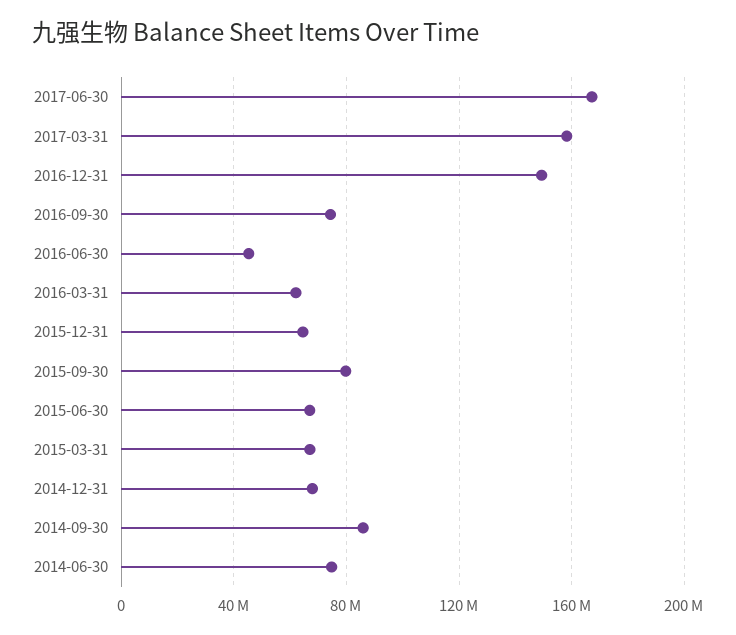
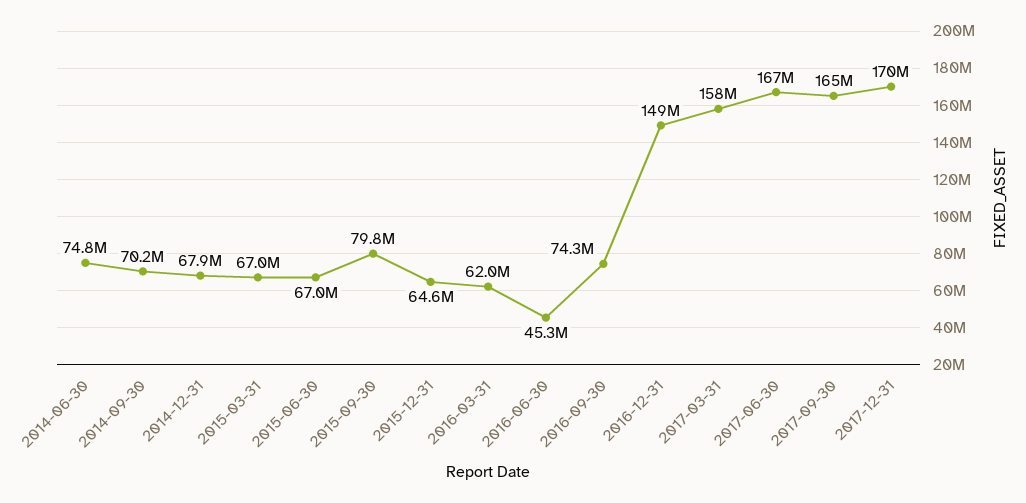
2014-09-30: 85000000 -> 70200000
2017-09-30: none -> 165000000
2017-12-31: none -> 170000000

